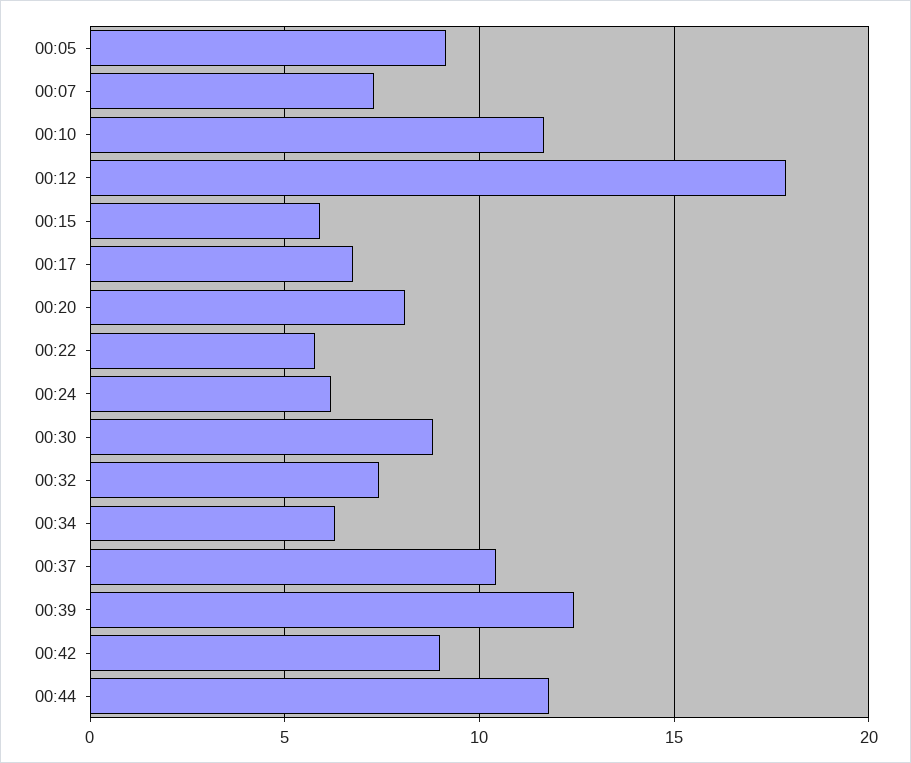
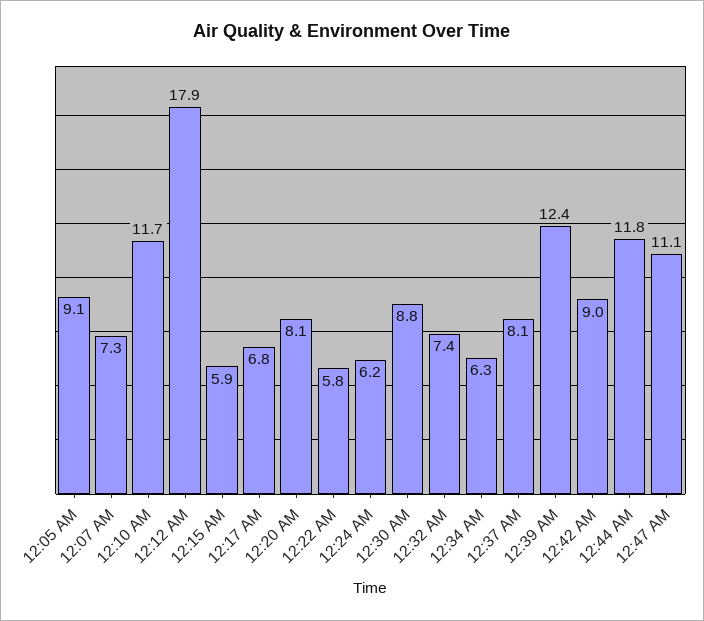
00:37: 10.5 -> 8.1
12:47 AM: none -> 11.1

